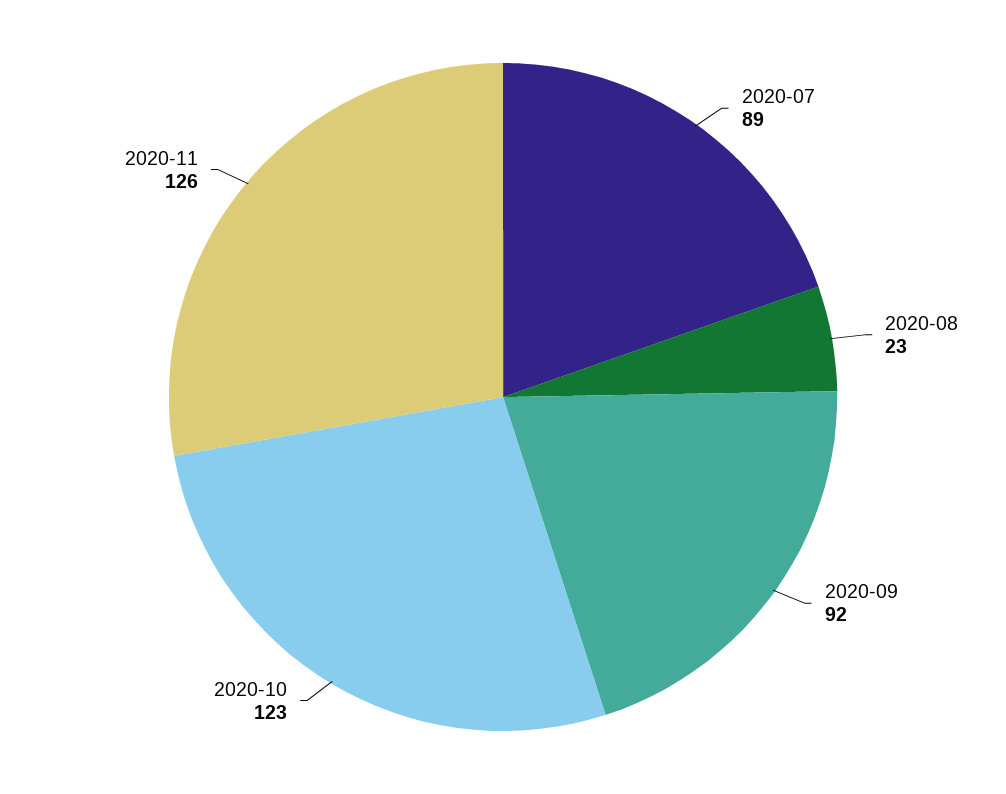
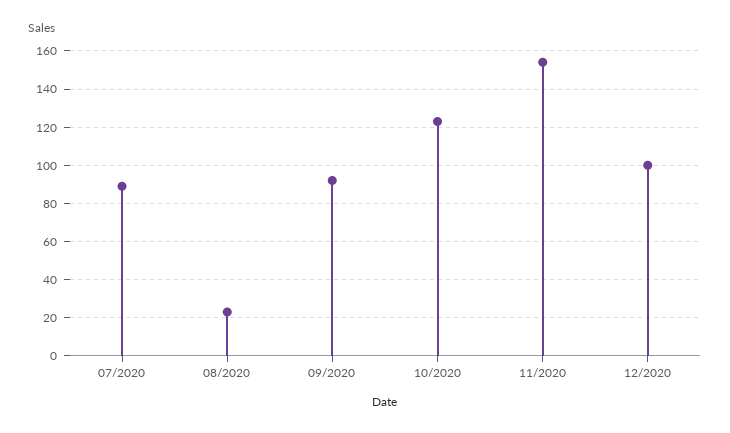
2020-11: 126 -> 155
12/2020: none -> 100

